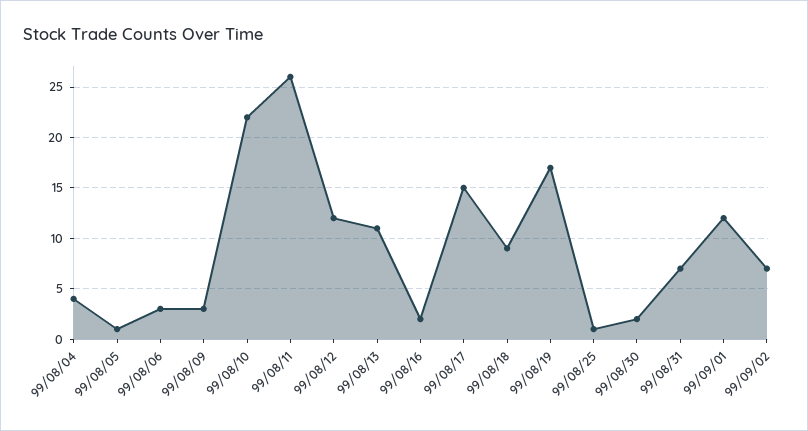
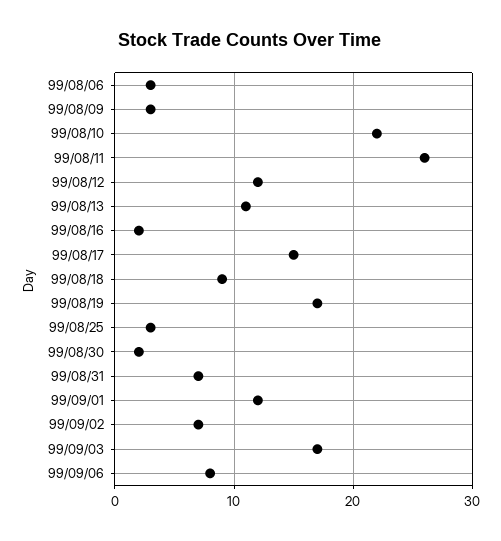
99/08/04: 4 -> none
99/08/05: 1 -> none
99/08/25: 1 -> 3
99/09/03: none -> 17
99/09/06: none -> 8

